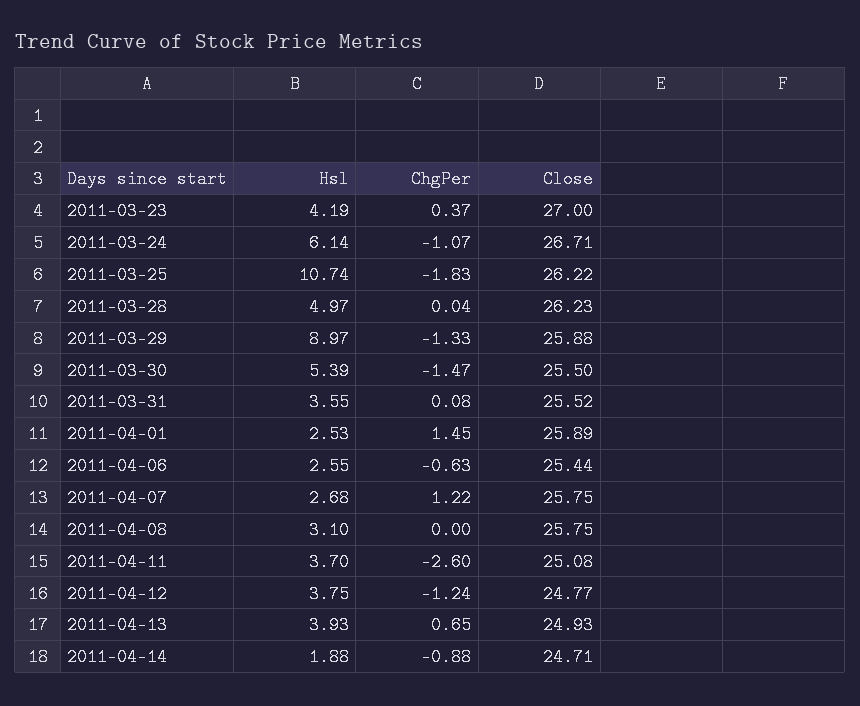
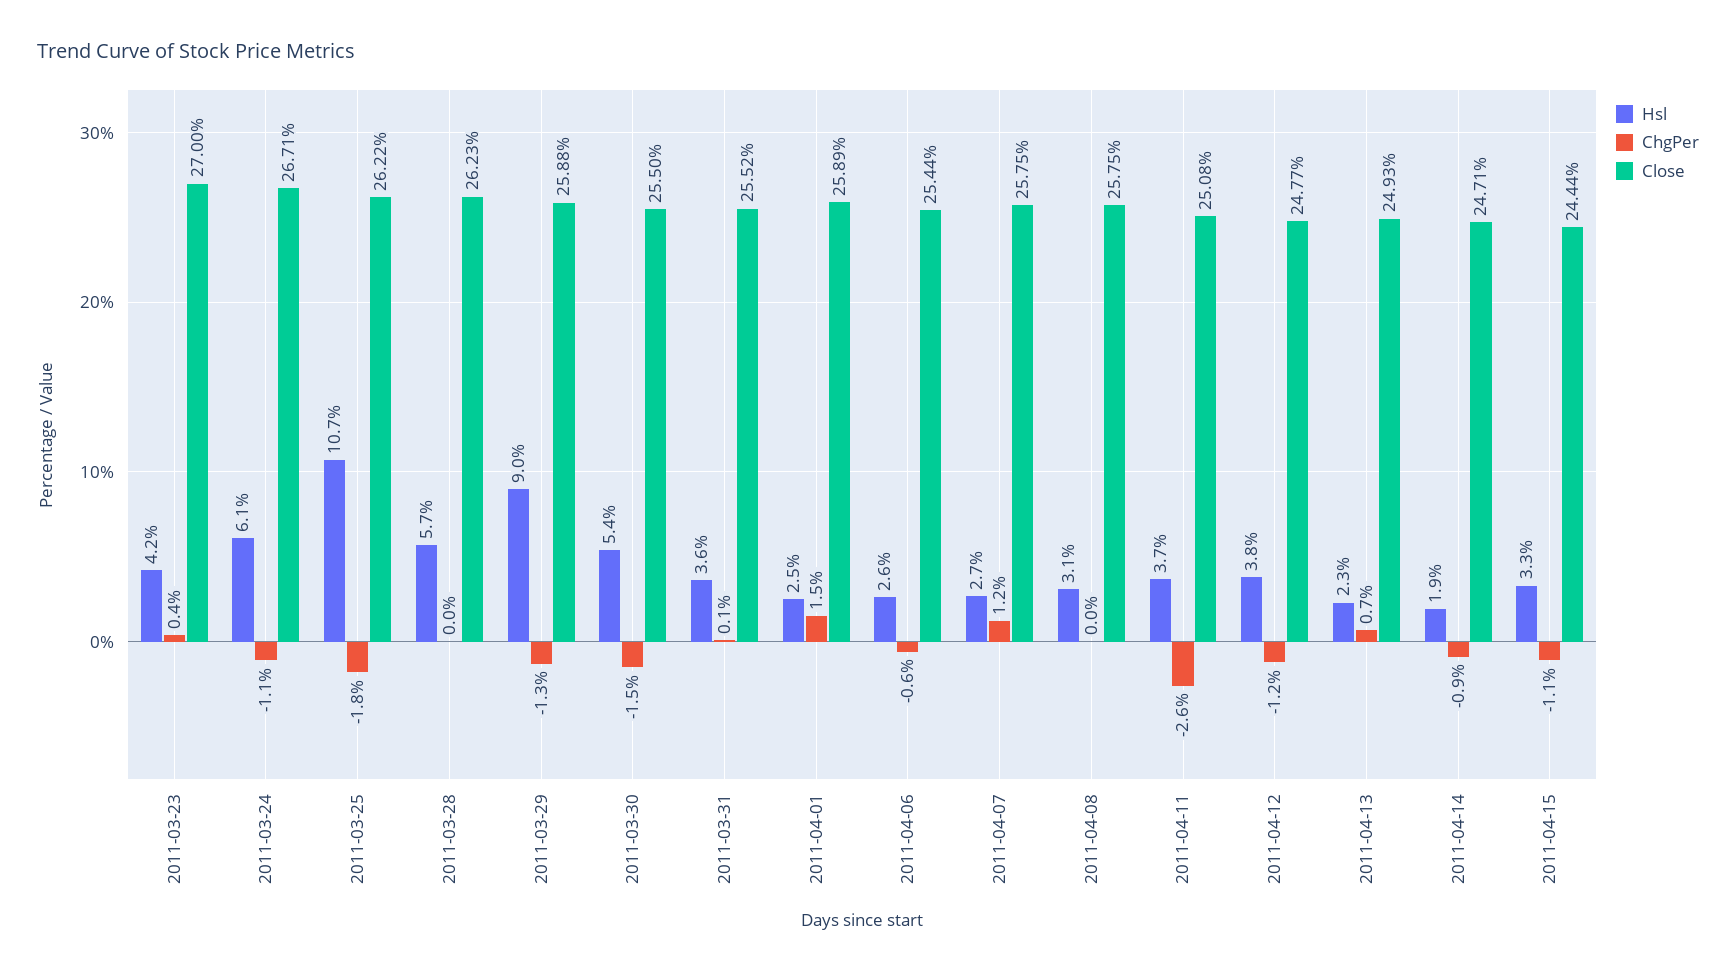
Hsl, 2011-03-28: 4.97 -> 5.7
Hsl, 2011-04-13: 3.93 -> 2.3
Hsl, 2011-04-15: none -> 3.3
ChgPer, 2011-04-15: none -> -1.1
Close, 2011-04-15: none -> 24.44

